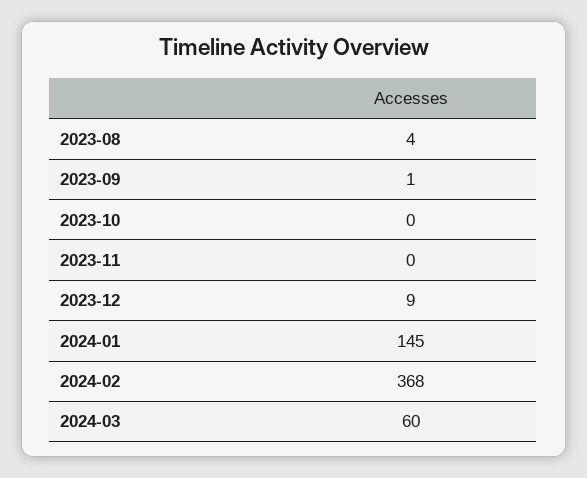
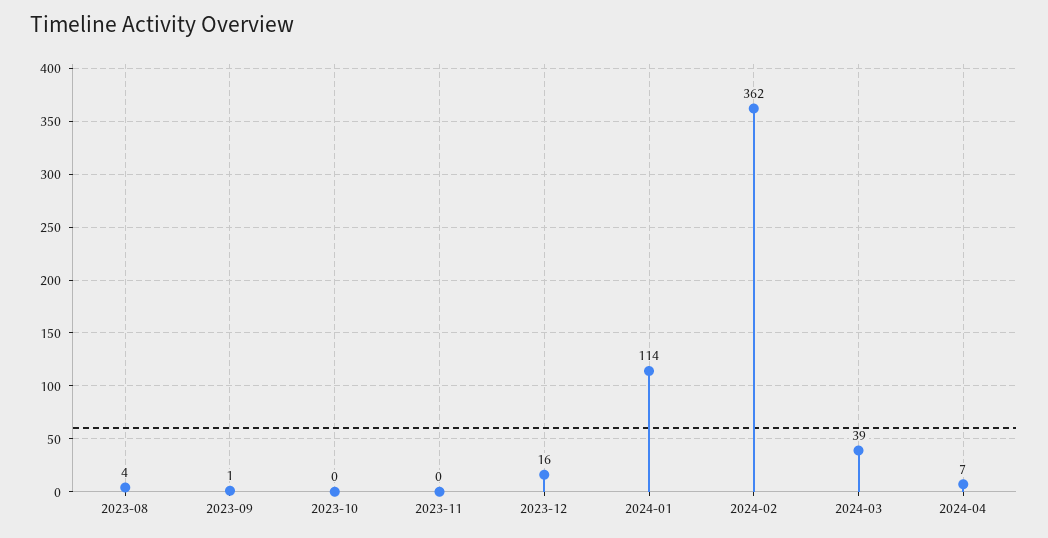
2023-12: 9 -> 16
2024-01: 145 -> 114
2024-02: 368 -> 362
2024-03: 60 -> 39
2024-04: none -> 7

